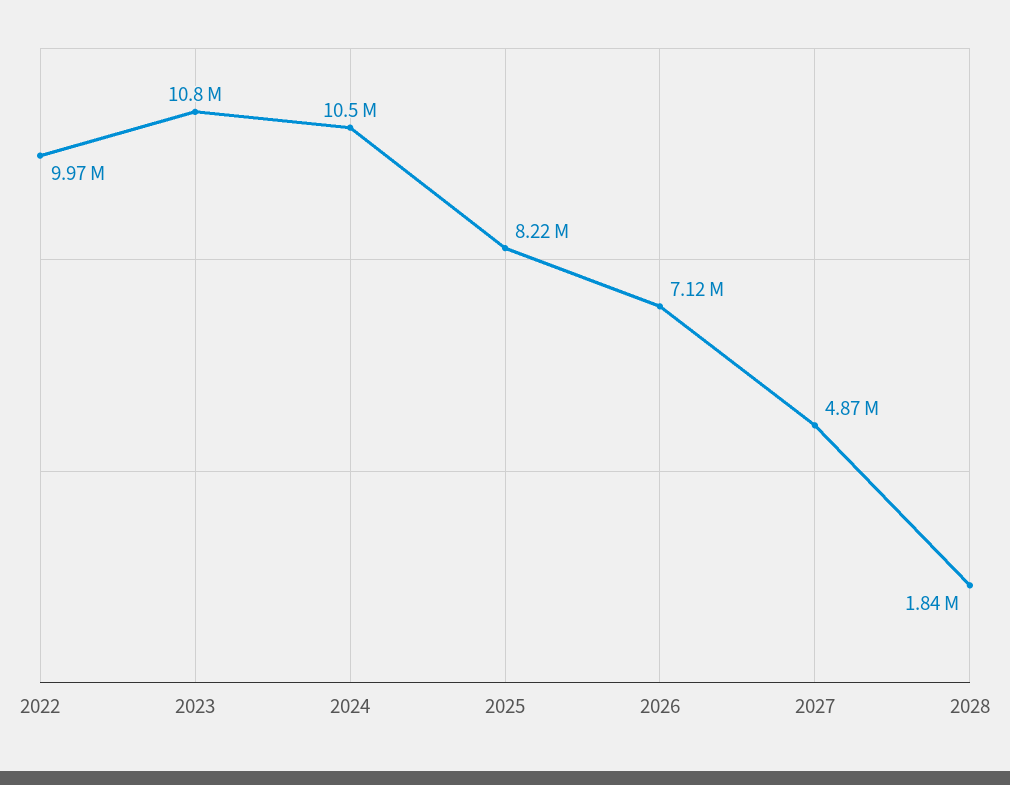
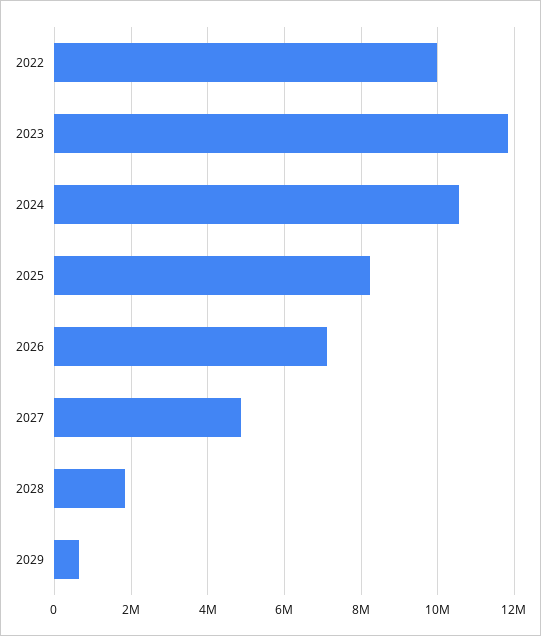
2023: 10800000 -> 11800000
2029: none -> 600000

